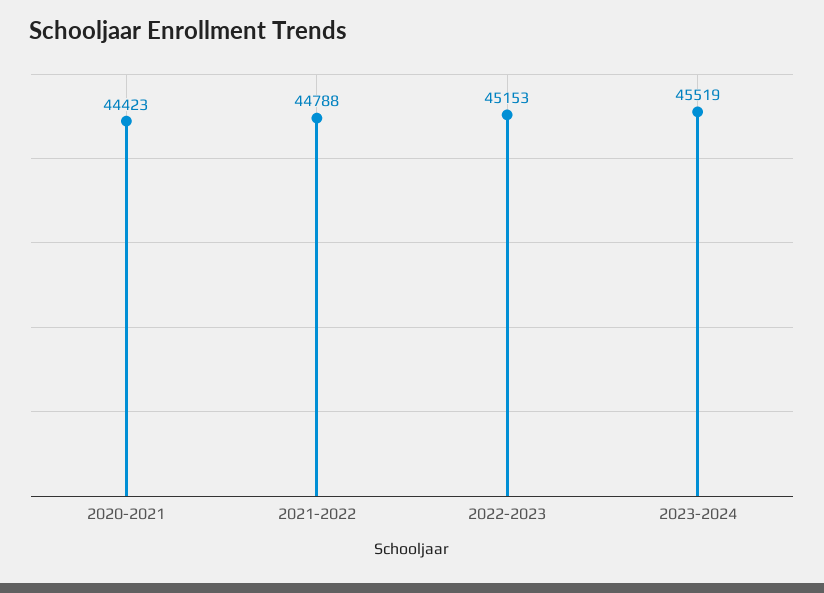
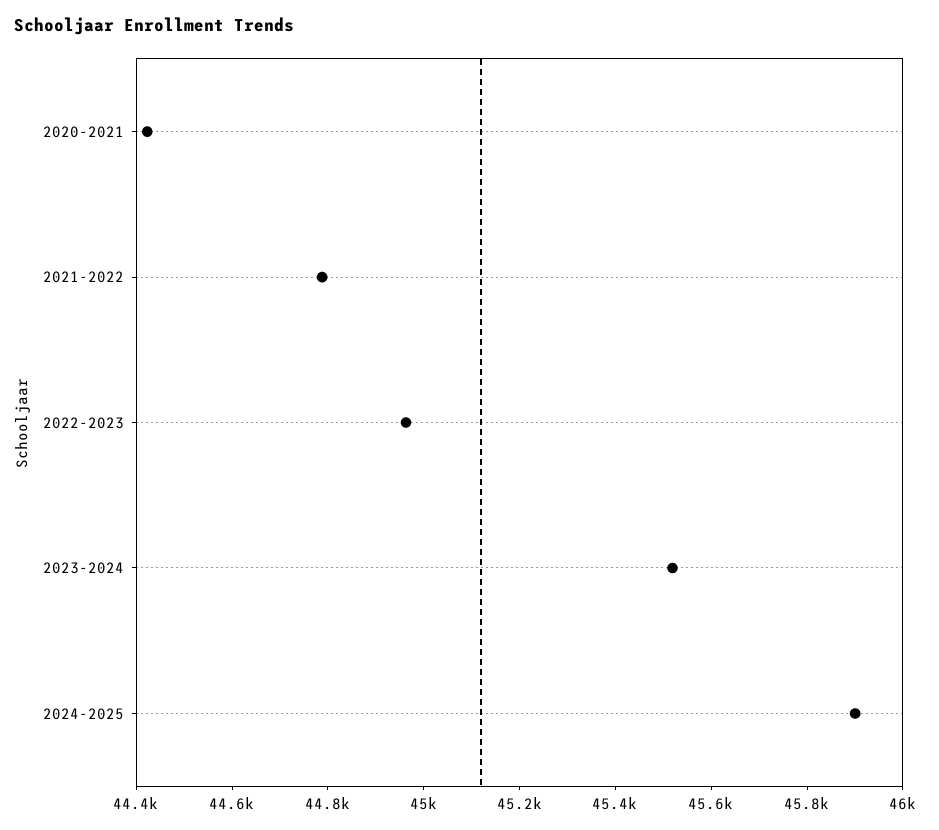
2022-2023: 45153 -> 44950
2024-2025: none -> 45900

